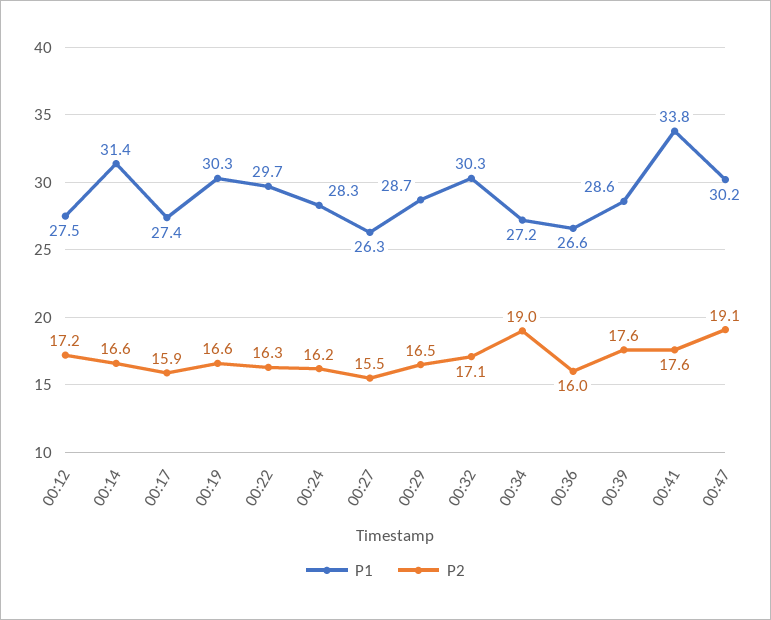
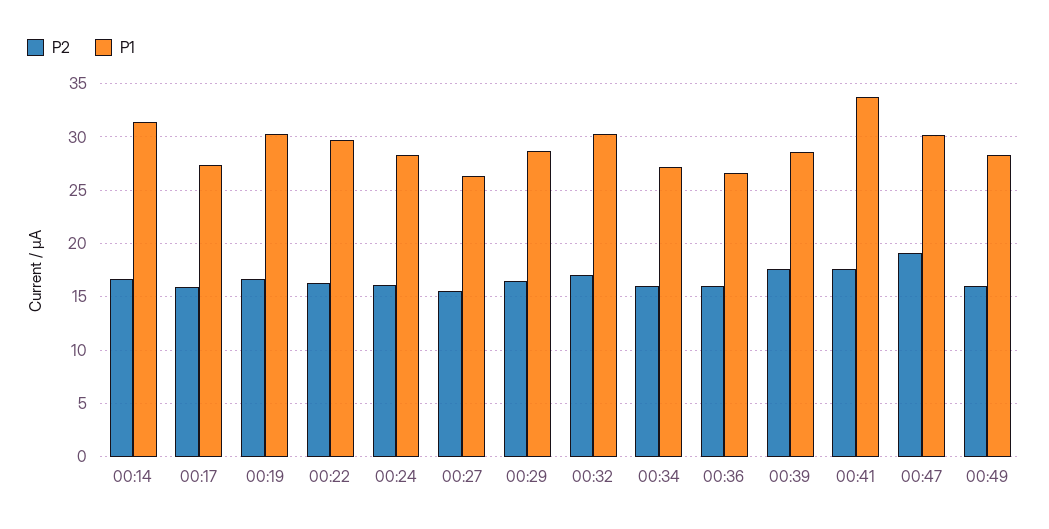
P1, 00:12: 27.5 -> none
P2, 00:12: 17.2 -> none
P2, 00:34: 19 -> 16
P2, 00:49: none -> 16
P1, 00:49: none -> 28

